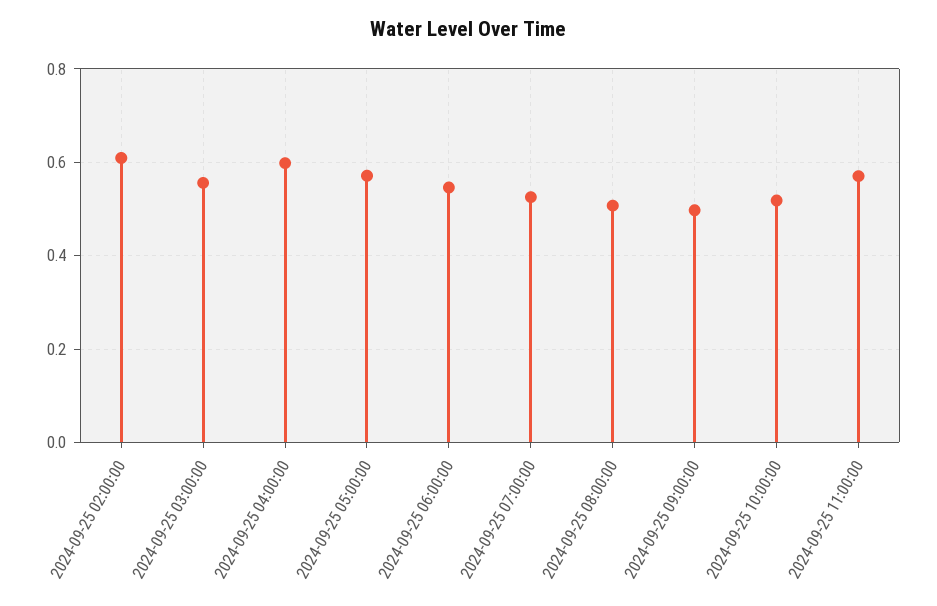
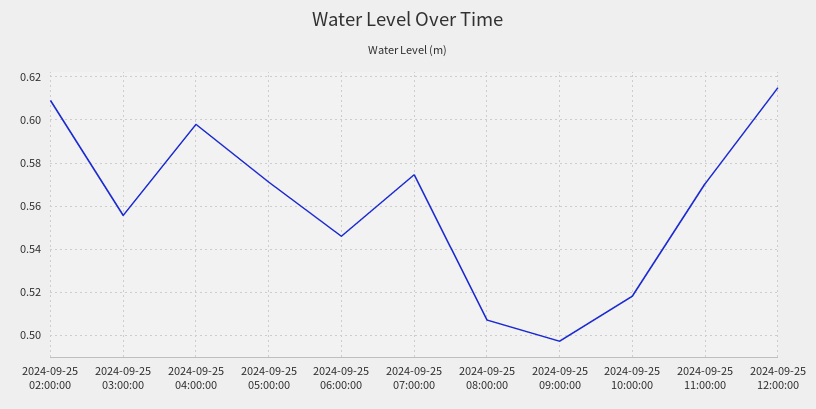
2024-09-25 07:00:00: 0.52 -> 0.575
2024-09-25 12:00:00: none -> 0.615

